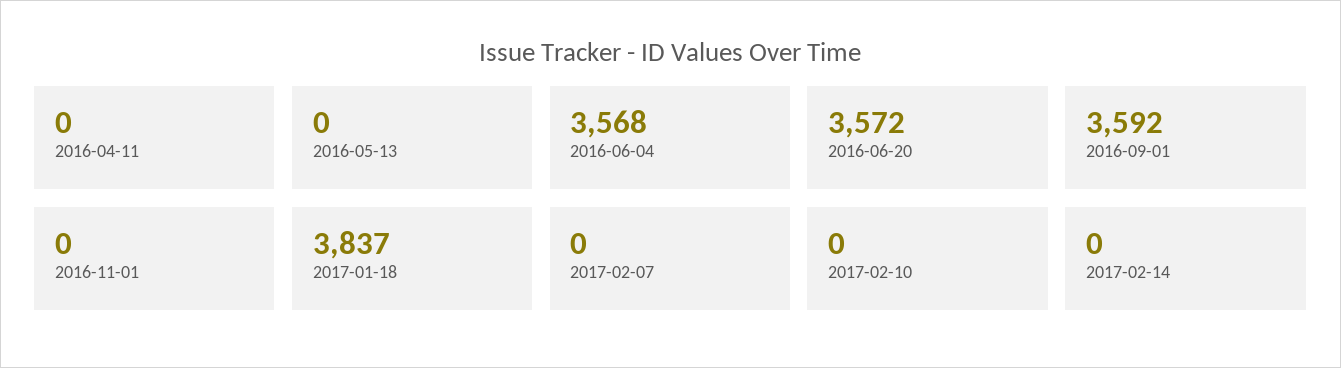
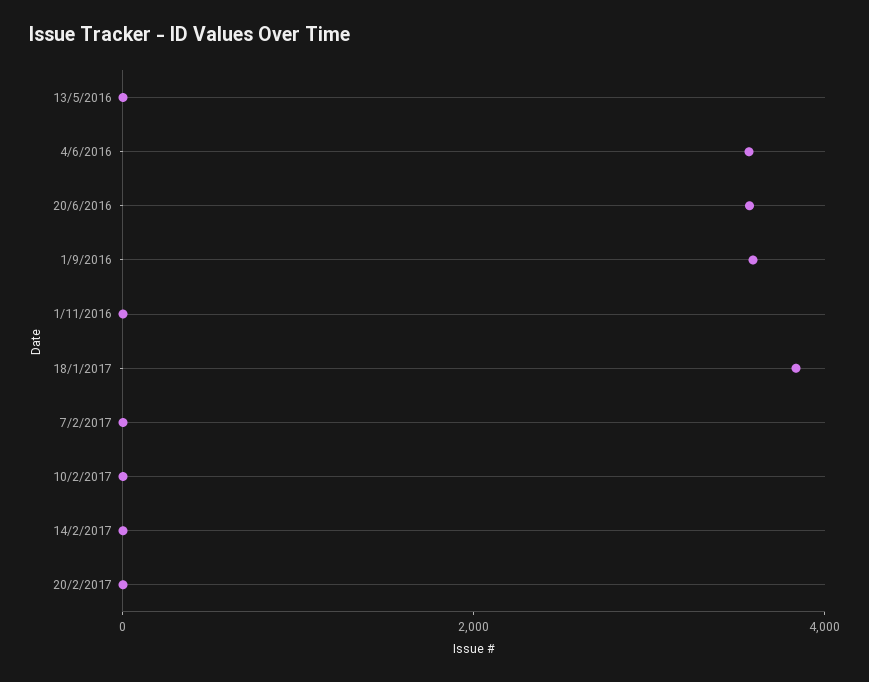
2016-04-11: 0 -> none
20/2/2017: none -> 0

